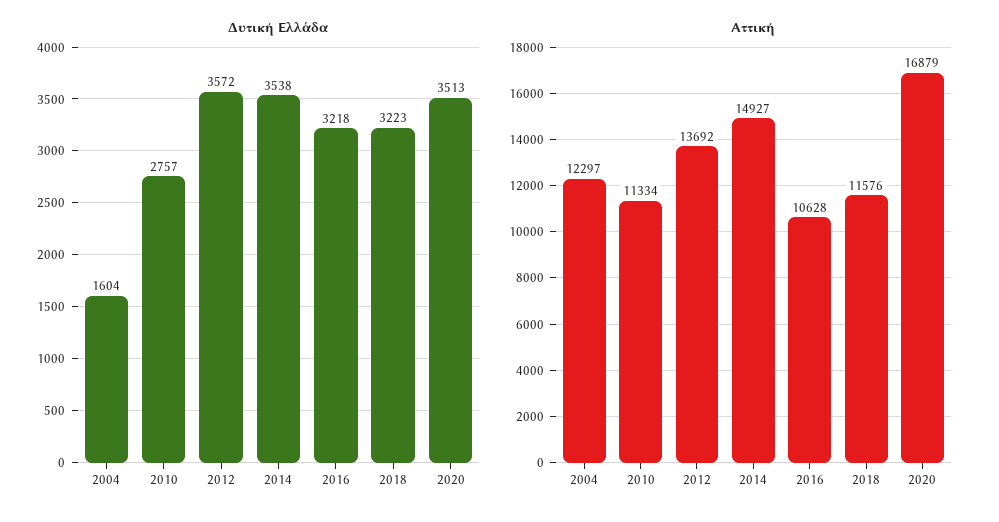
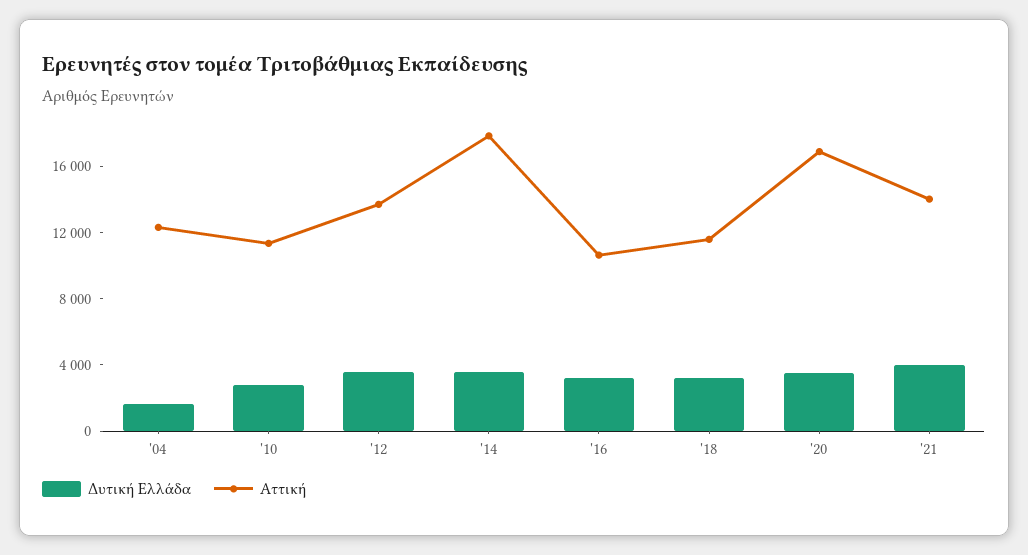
Αττική, 2014: 14927 -> 18000
Δυτική Ελλάδα, '21: none -> 4000
Αττική, '21: none -> 14000

